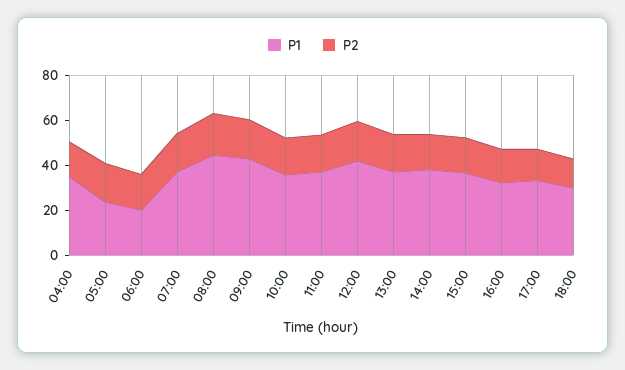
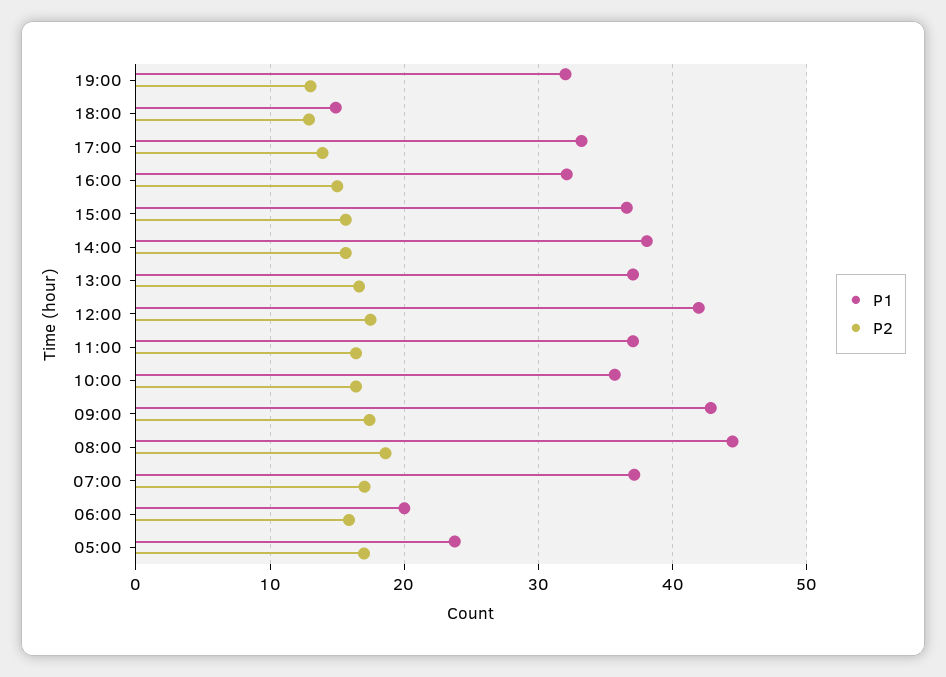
P1, 04:00: 35 -> none
P2, 04:00: 15 -> none
P1, 18:00: 30 -> 15
P1, 19:00: none -> 32
P2, 19:00: none -> 13

